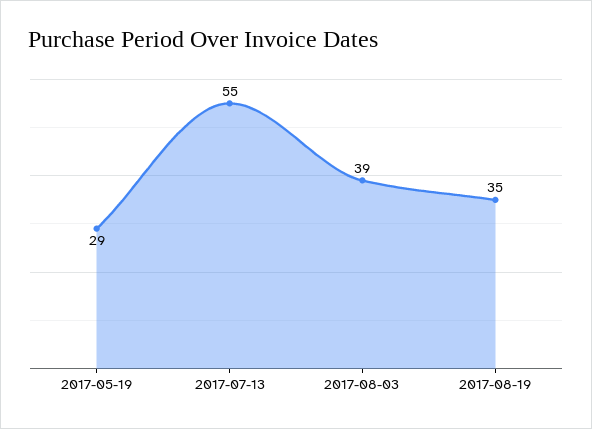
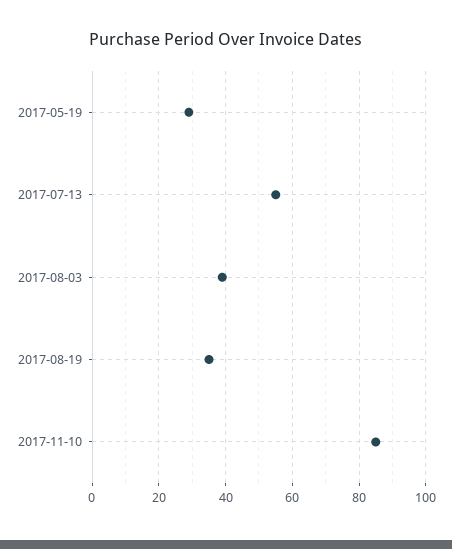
2017-11-10: none -> 85

